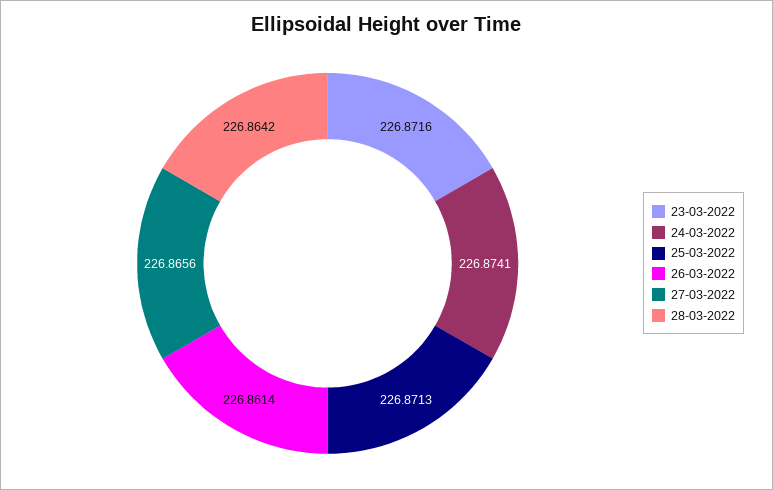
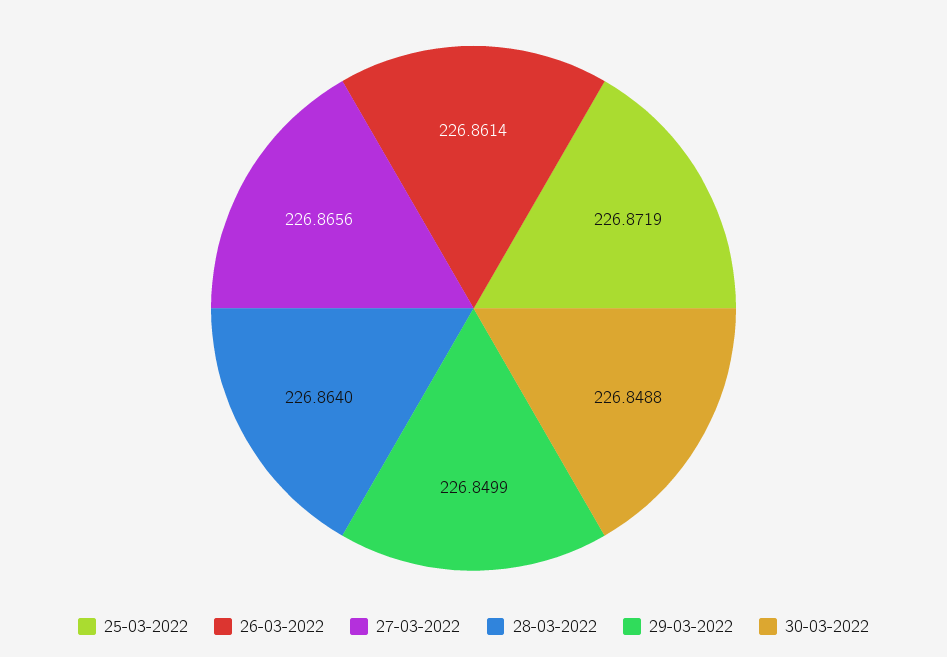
23-03-2022: 226.8716 -> none
24-03-2022: 226.8741 -> none
25-03-2022: 226.8713 -> 226.8719
28-03-2022: 226.8642 -> 226.864
29-03-2022: none -> 226.8499
30-03-2022: none -> 226.8488

